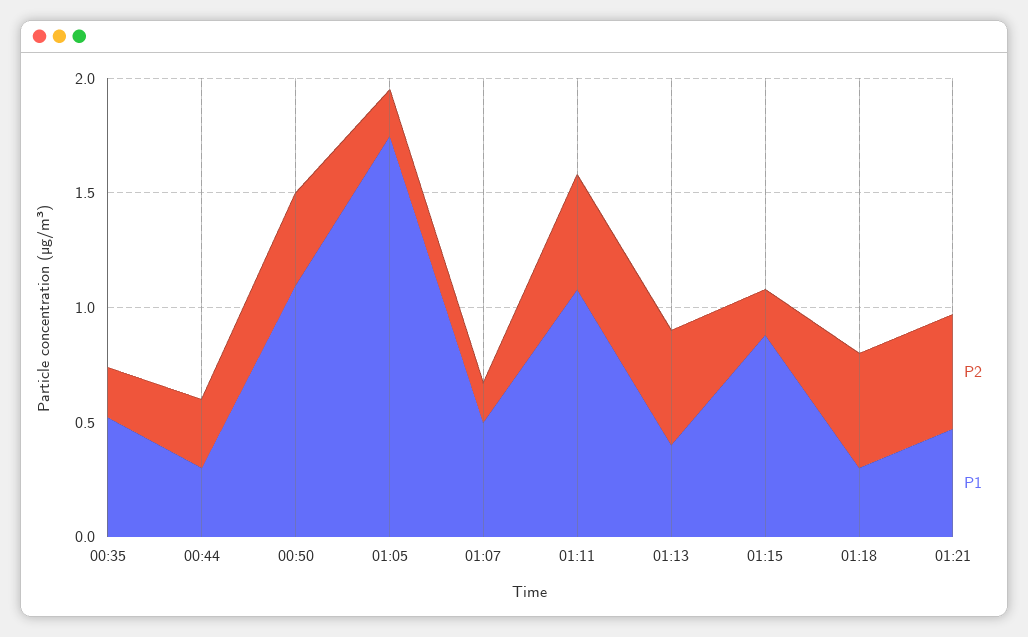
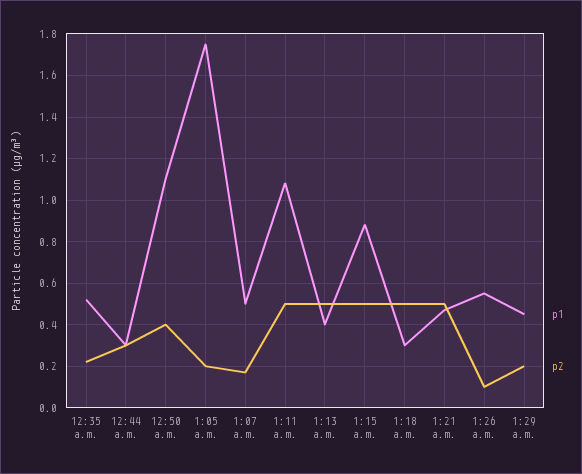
P2, 01:15: 0.2 -> 0.5
P1, 1:26 a.m.: none -> 0.55
P2, 1:26 a.m.: none -> 0.1
P1, 1:29 a.m.: none -> 0.45
P2, 1:29 a.m.: none -> 0.2

